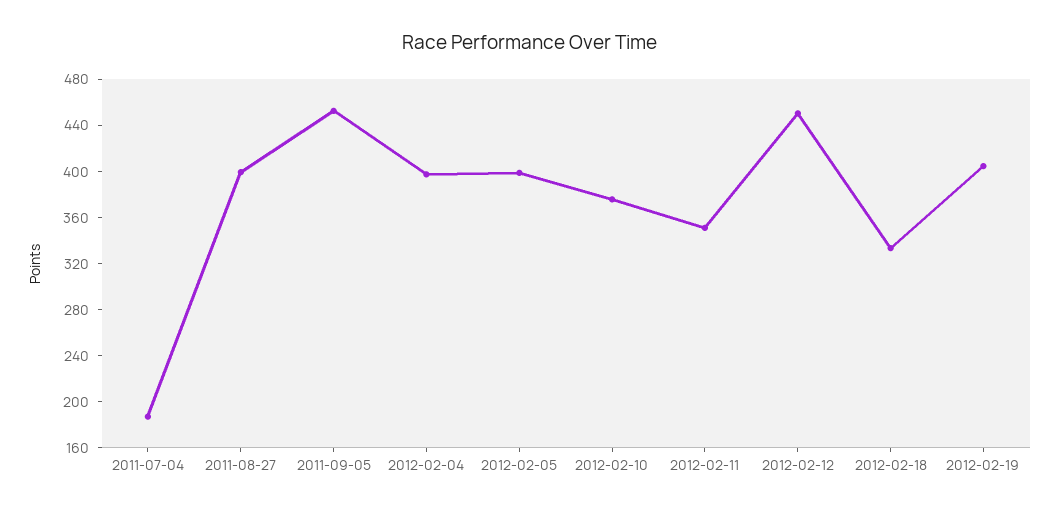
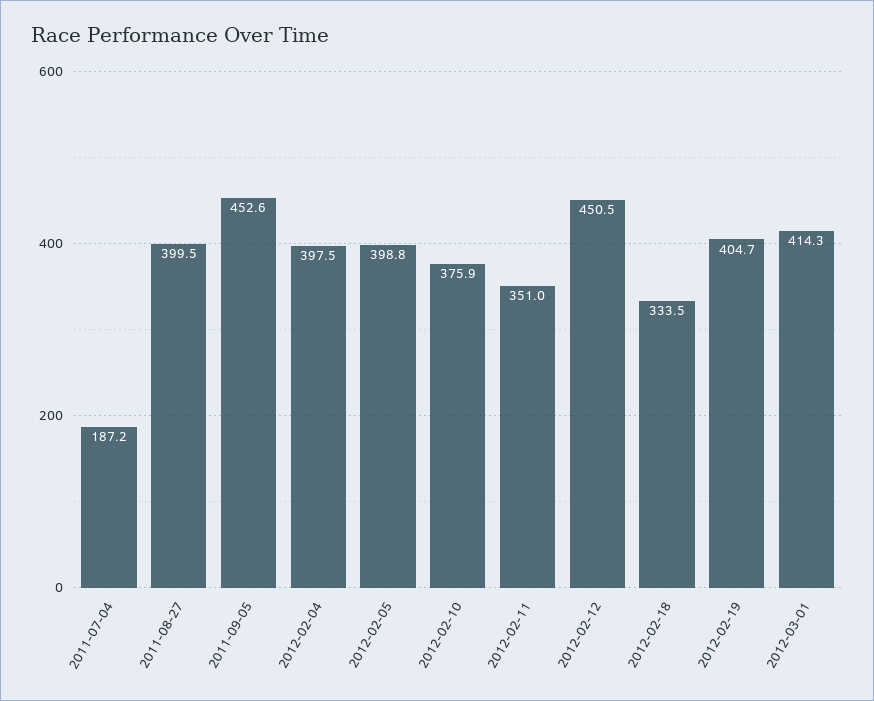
2012-03-01: none -> 414.3

